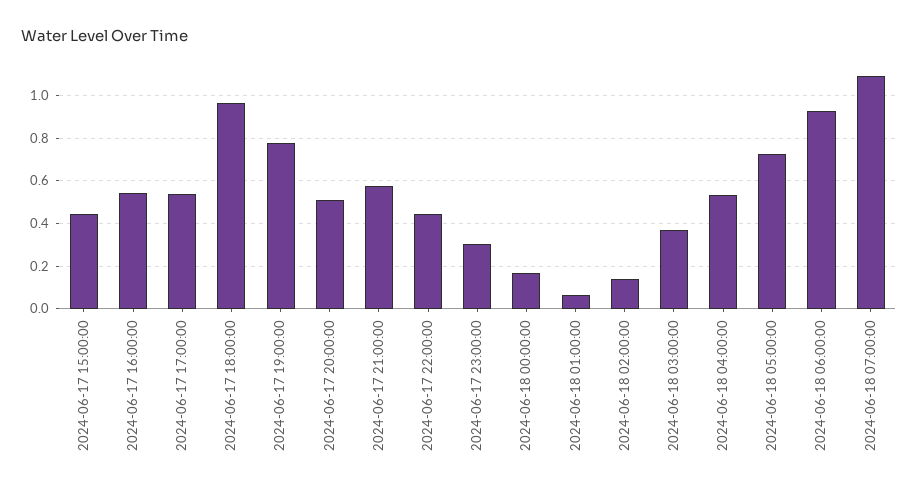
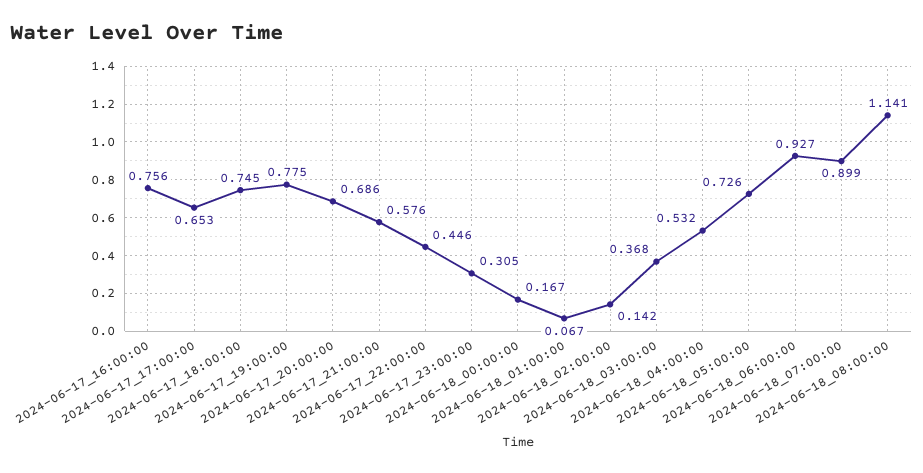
2024-06-17 15:00:00: 0.45 -> none
2024-06-17 16:00:00: 0.55 -> 0.756
2024-06-17 17:00:00: 0.55 -> 0.653
2024-06-17 18:00:00: 0.95 -> 0.745
2024-06-17 20:00:00: 0.5 -> 0.686
2024-06-18 07:00:00: 1.1 -> 0.899
2024-06-18_08:00:00: none -> 1.141

